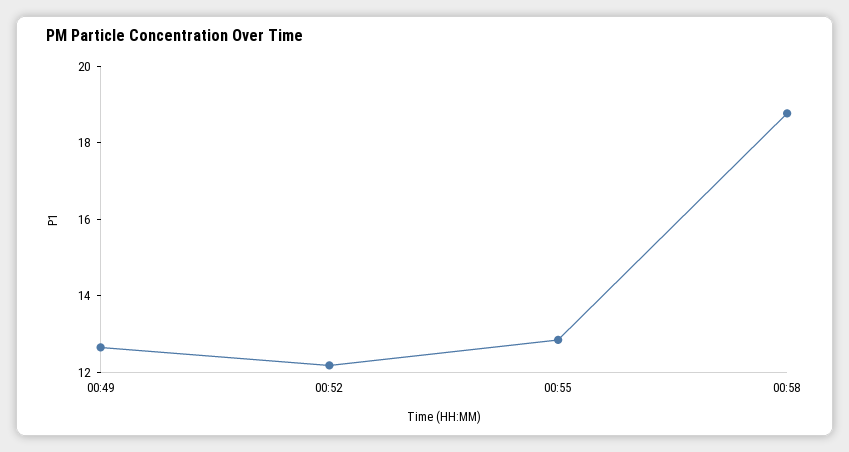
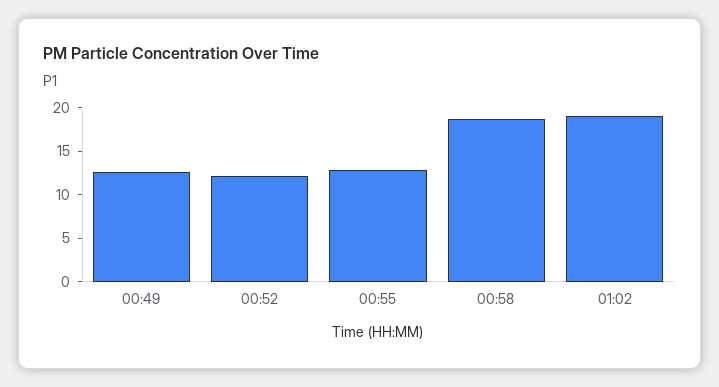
01:02: none -> 19

